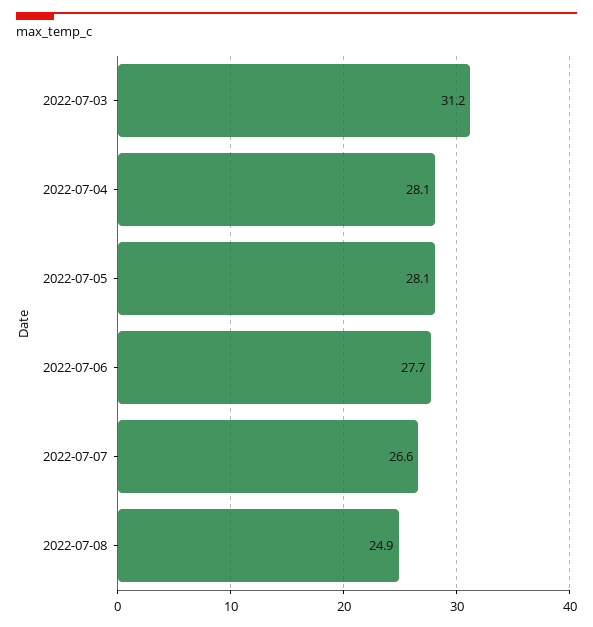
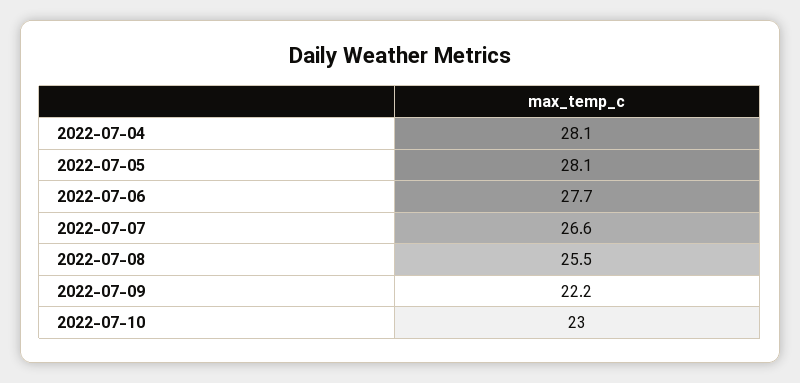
2022-07-03: 31.2 -> none
2022-07-08: 24.9 -> 25.5
2022-07-09: none -> 22.2
2022-07-10: none -> 23

